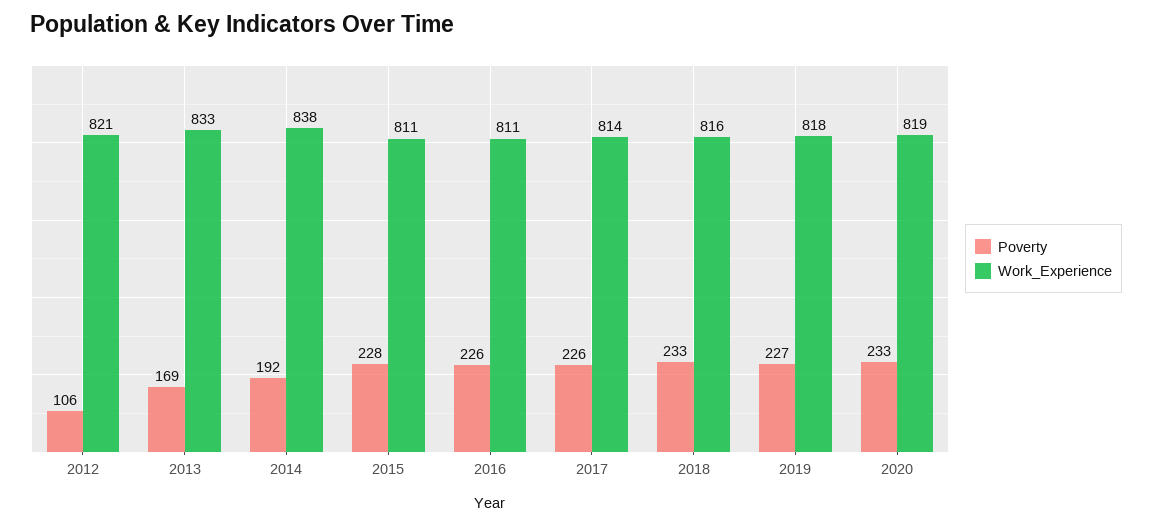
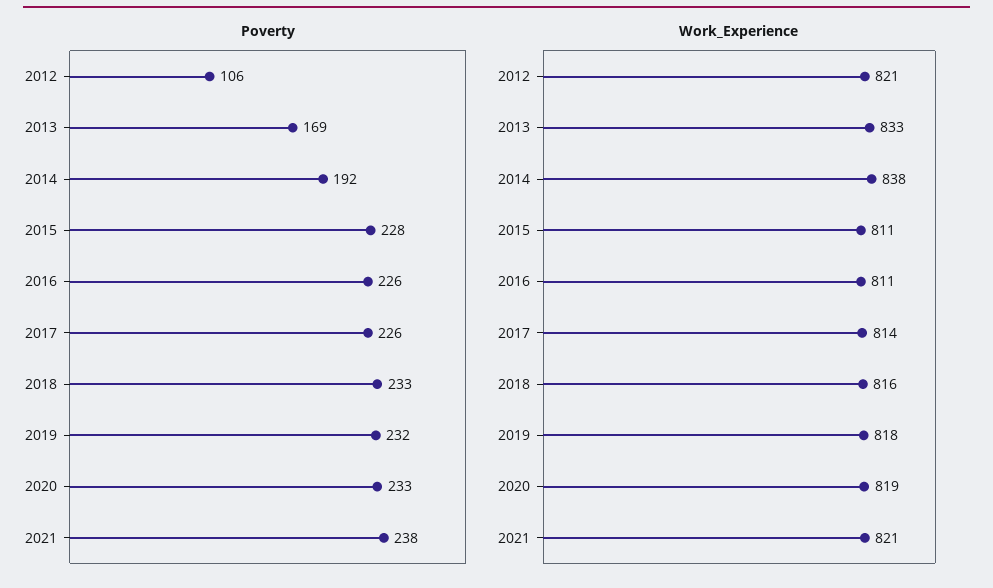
Poverty, 2019: 227 -> 232
Poverty, 2021: none -> 238
Work_Experience, 2021: none -> 821

